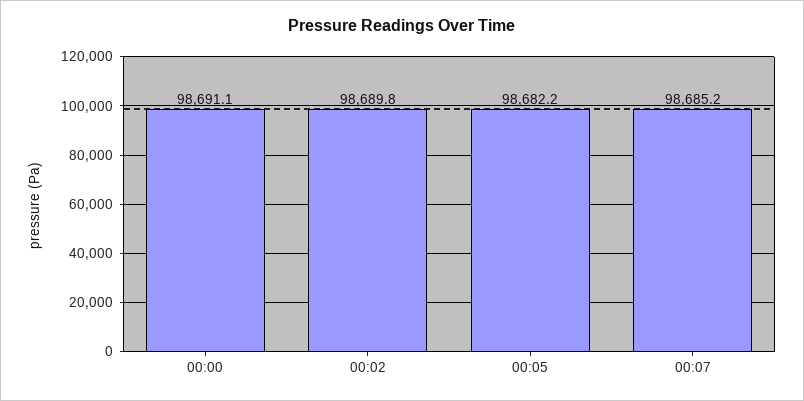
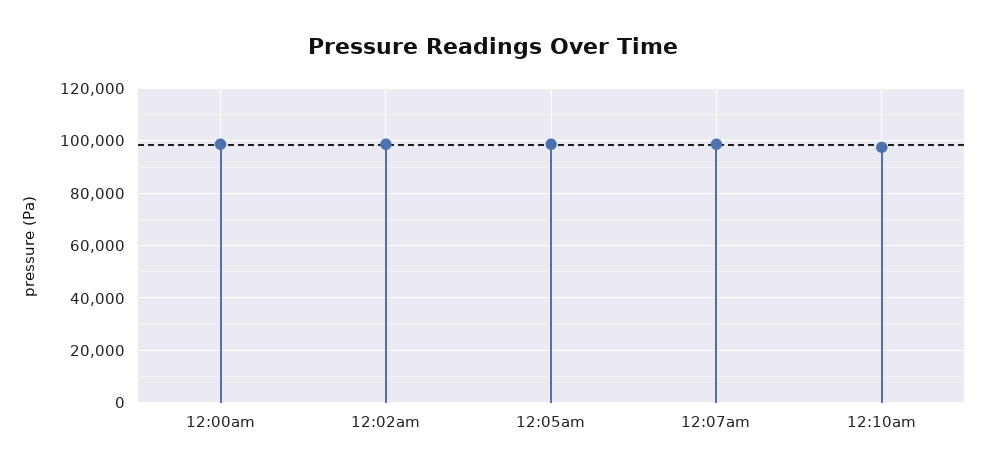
12:10am: none -> 97500

